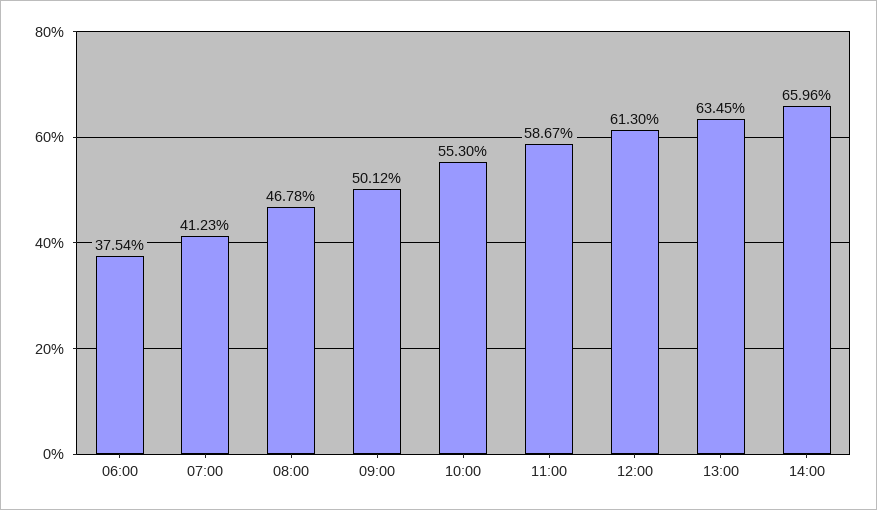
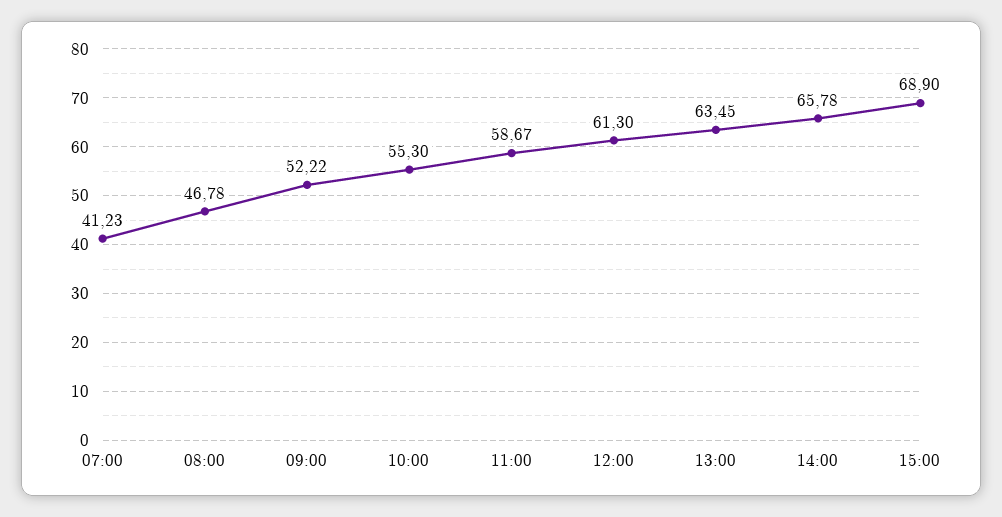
06:00: 37.54 -> none
09:00: 50.12 -> 52.22
14:00: 65.96 -> 65.78
15:00: none -> 68.9

